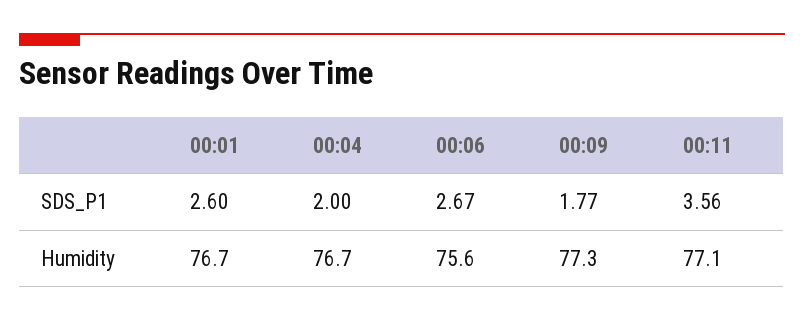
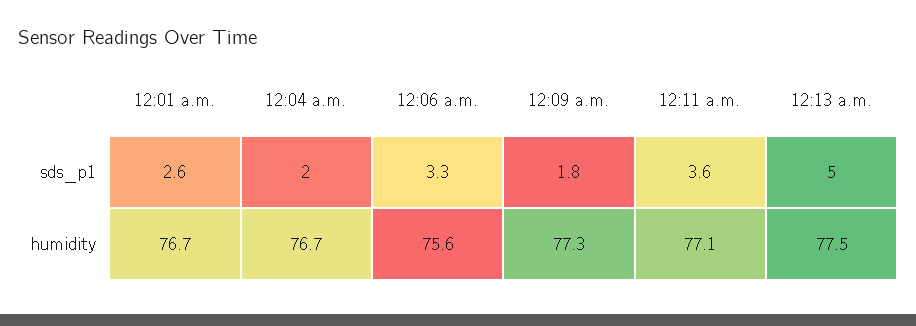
00:06, SDS_P1: 2.67 -> 3.3
12:13 a.m., SDS_P1: none -> 5
12:13 a.m., Humidity: none -> 77.5

